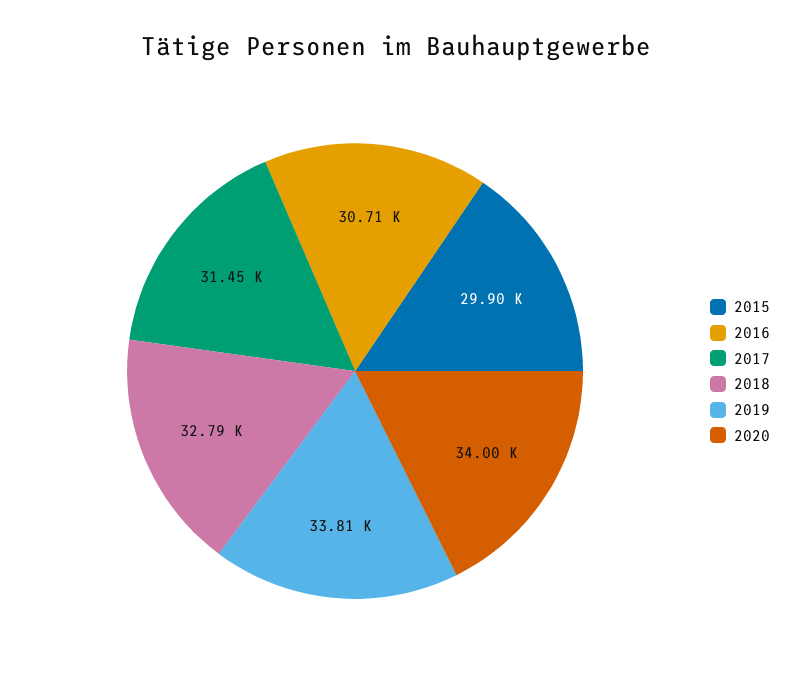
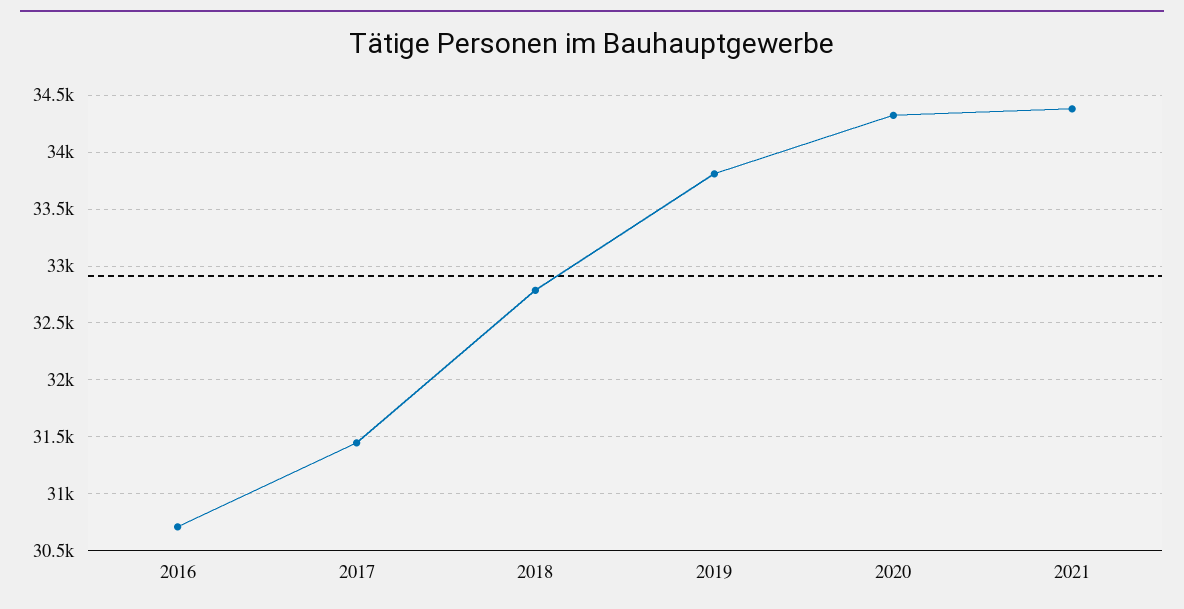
2015: 29900 -> none
2020: 34000 -> 34300
2021: none -> 34400

